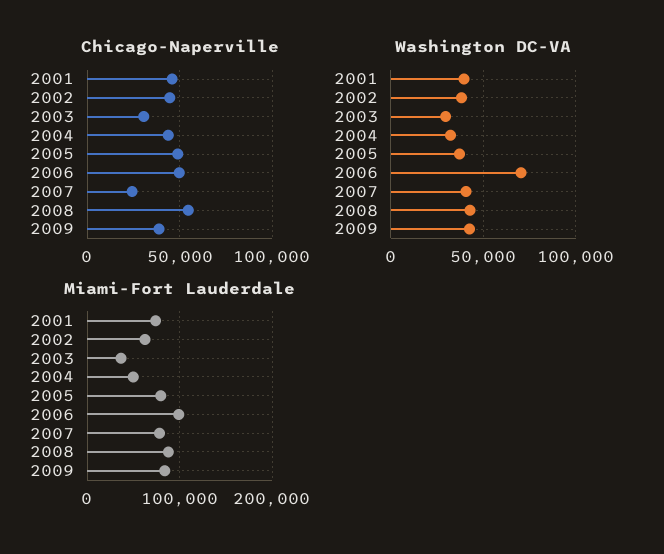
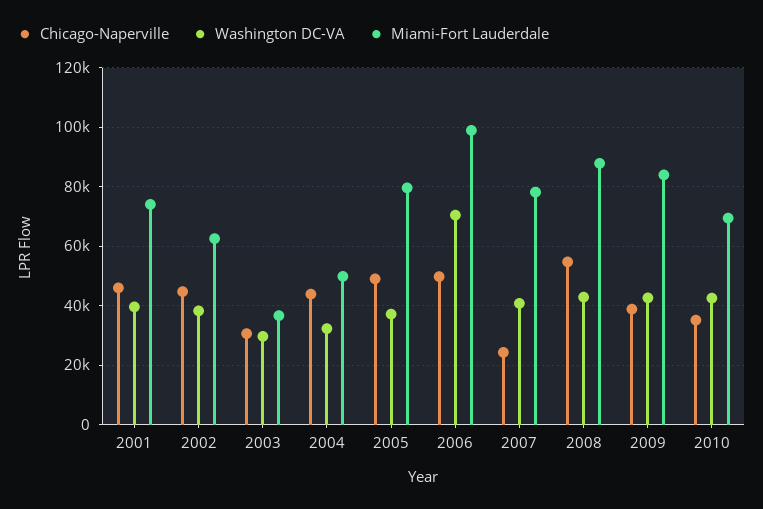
Chicago-Naperville, 2010: none -> 35000
Washington DC-VA, 2010: none -> 42500
Miami-Fort Lauderdale, 2010: none -> 70000

